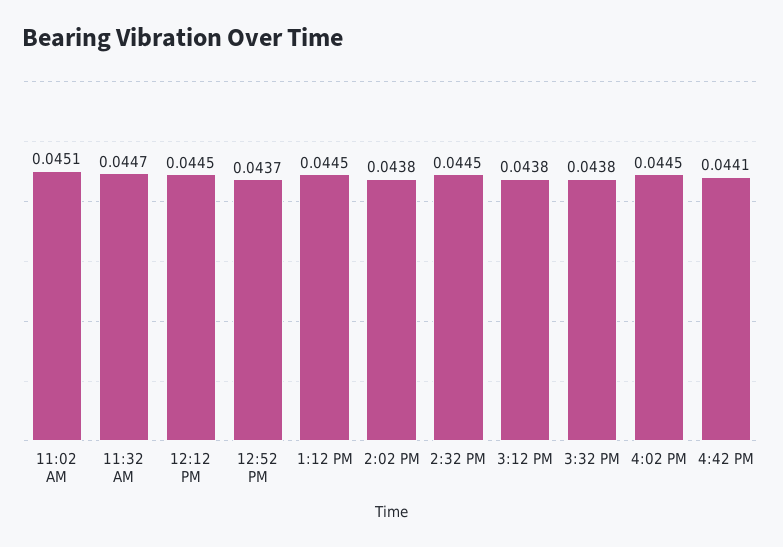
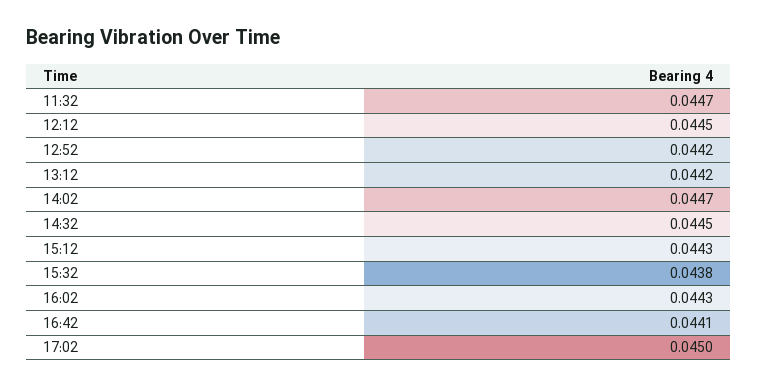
11:02 AM: 0.0451 -> none
12:52 PM: 0.0437 -> 0.0442
1:12 PM: 0.0445 -> 0.0442
2:02 PM: 0.0438 -> 0.0447
3:12 PM: 0.0438 -> 0.0443
4:02 PM: 0.0445 -> 0.0443
17:02: none -> 0.045

